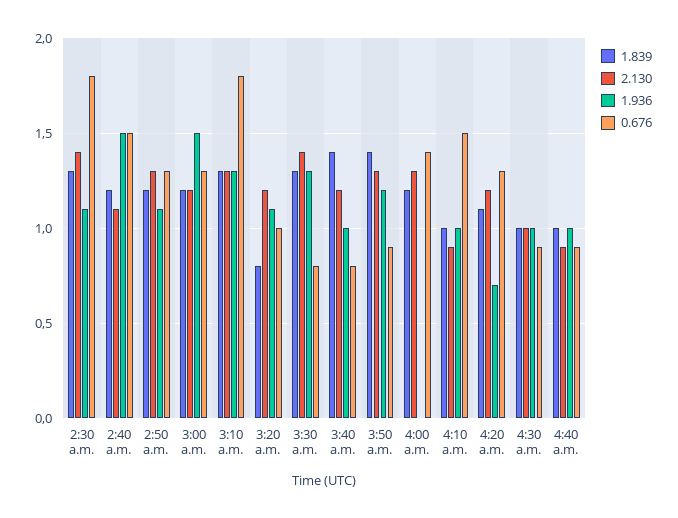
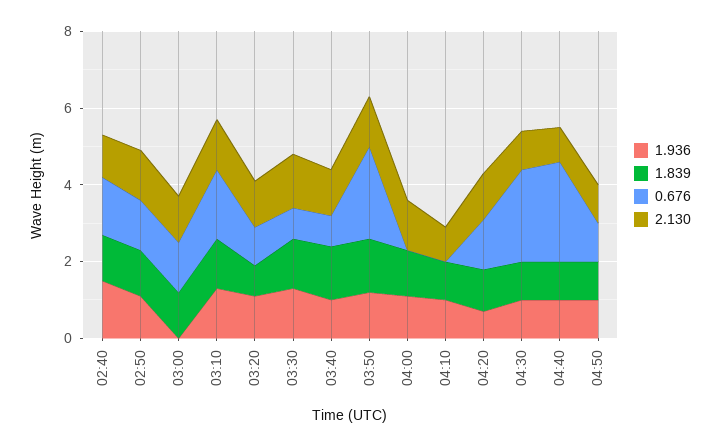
1.839, 2:30 a.m.: 1.3 -> none
2.130, 2:30 a.m.: 1.4 -> none
1.936, 2:30 a.m.: 1.1 -> none
0.676, 2:30 a.m.: 1.8 -> none
1.936, 3:00 a.m.: 1.5 -> 0
0.676, 3:50 a.m.: 0.9 -> 2.5
1.936, 4:00 a.m.: 0 -> 1
0.676, 4:00 a.m.: 1.4 -> 0
0.676, 4:10 a.m.: 1.5 -> 0
0.676, 4:30 a.m.: 0.9 -> 2.5
0.676, 4:40 a.m.: 0.9 -> 2.5
1.936, 04:50: none -> 1
1.839, 04:50: none -> 1
0.676, 04:50: none -> 1
2.130, 04:50: none -> 1

